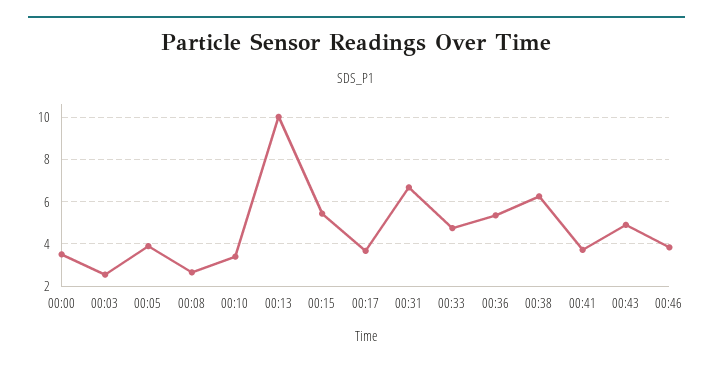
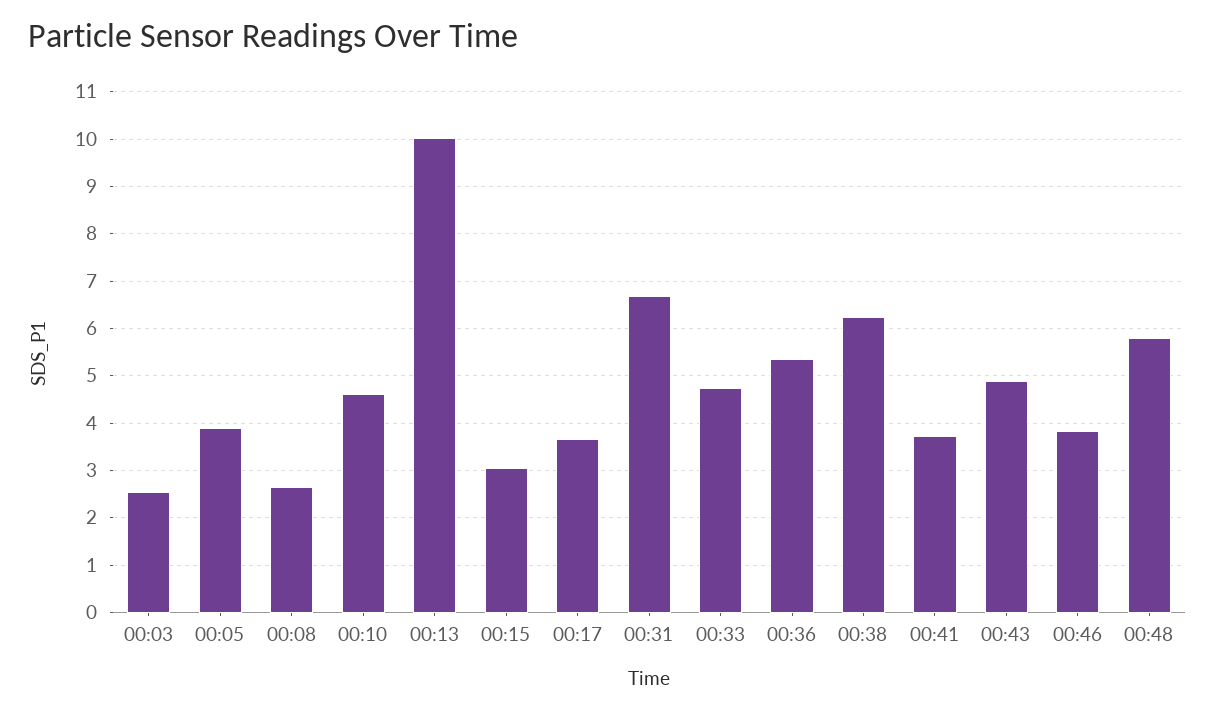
00:00: 3.5 -> none
00:10: 3.5 -> 4.6
00:15: 5.5 -> 3
00:48: none -> 5.8

